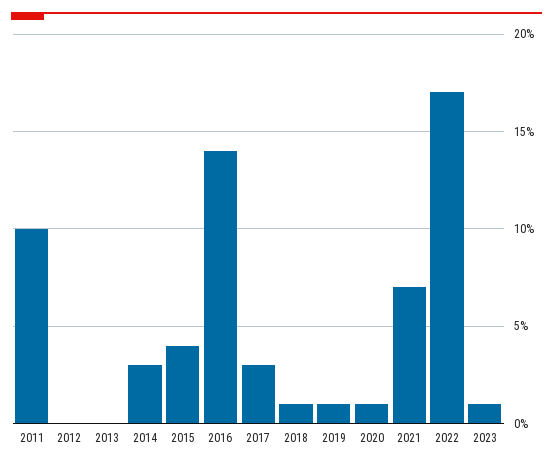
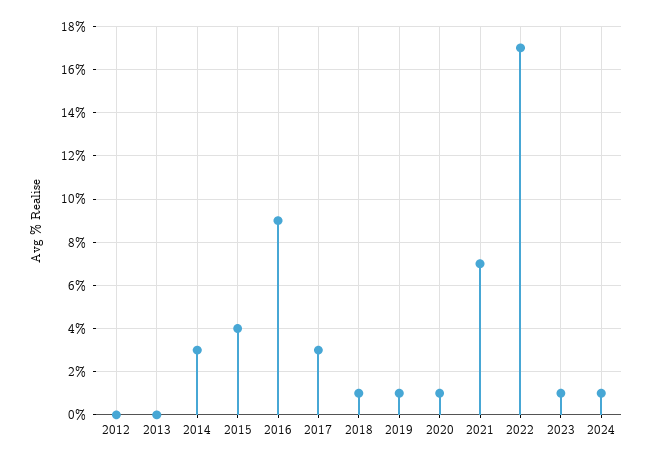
2011: 10 -> none
2016: 14 -> 9
2024: none -> 1

